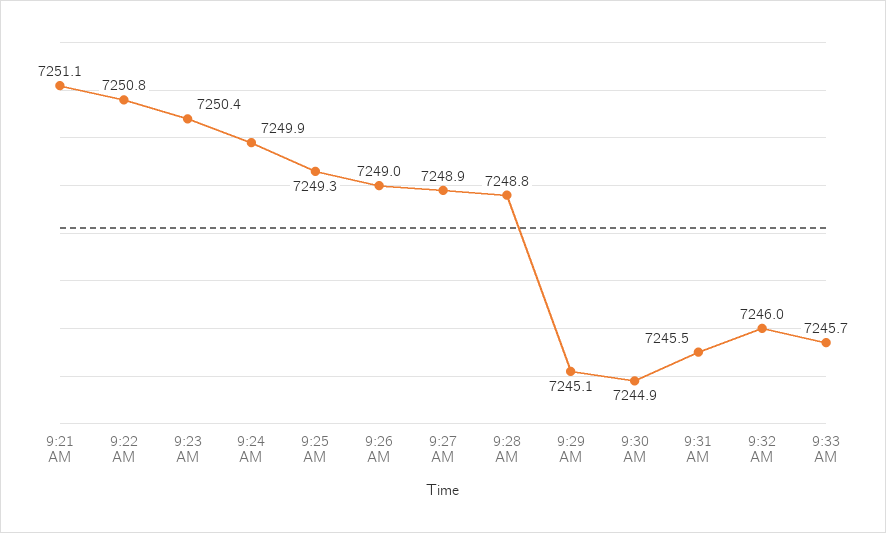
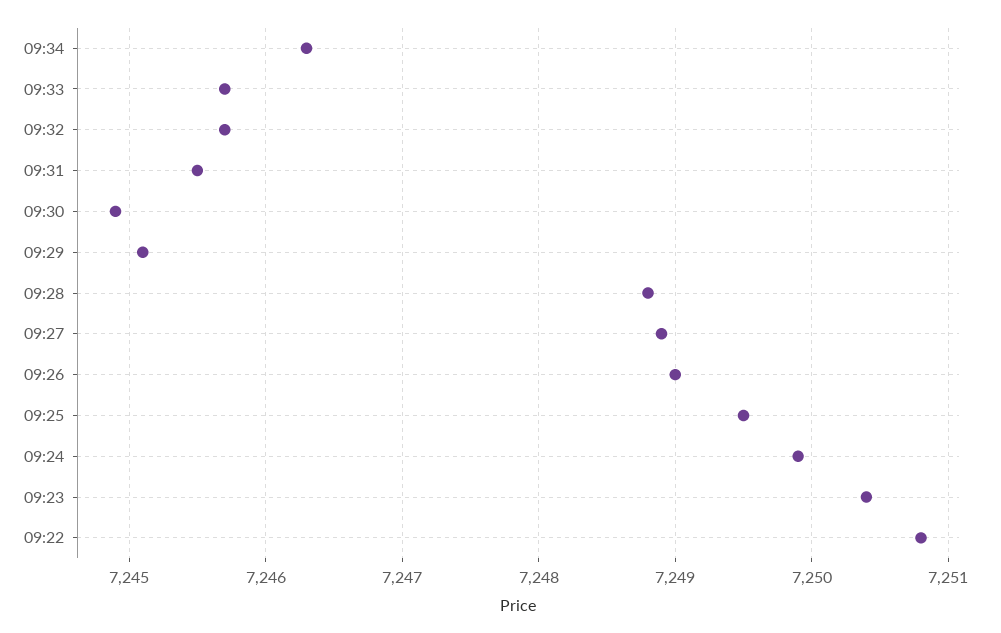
9:21 AM: 7251.1 -> none
9:25 AM: 7249.3 -> 7249.5
9:32 AM: 7246 -> 7245.7
09:34: none -> 7246.3

